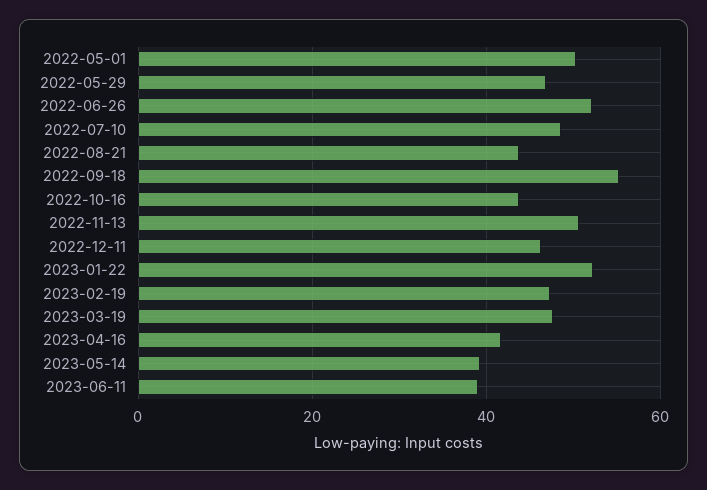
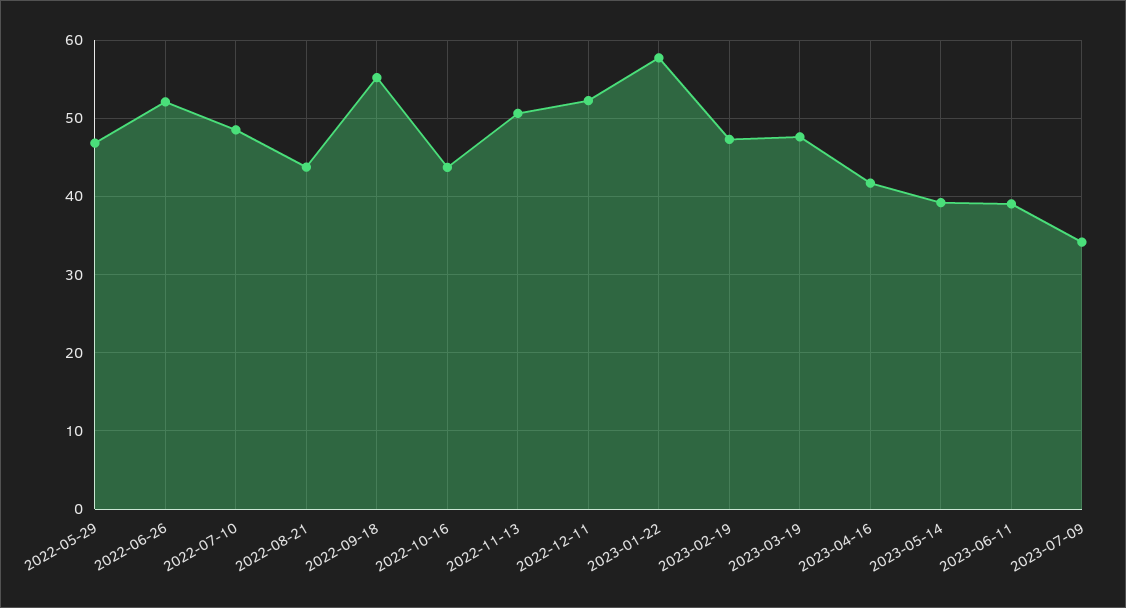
2022-05-01: 50 -> none
2022-12-11: 46 -> 52
2023-01-22: 52 -> 58
2023-07-09: none -> 34

